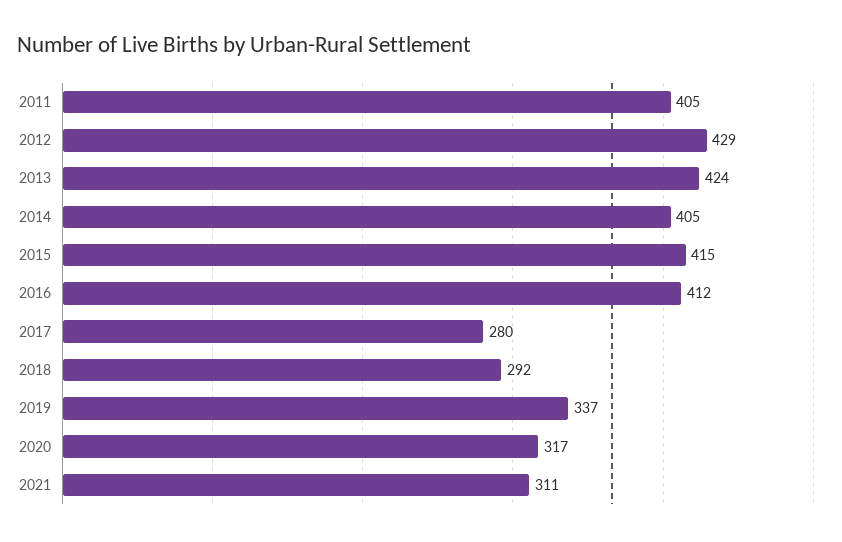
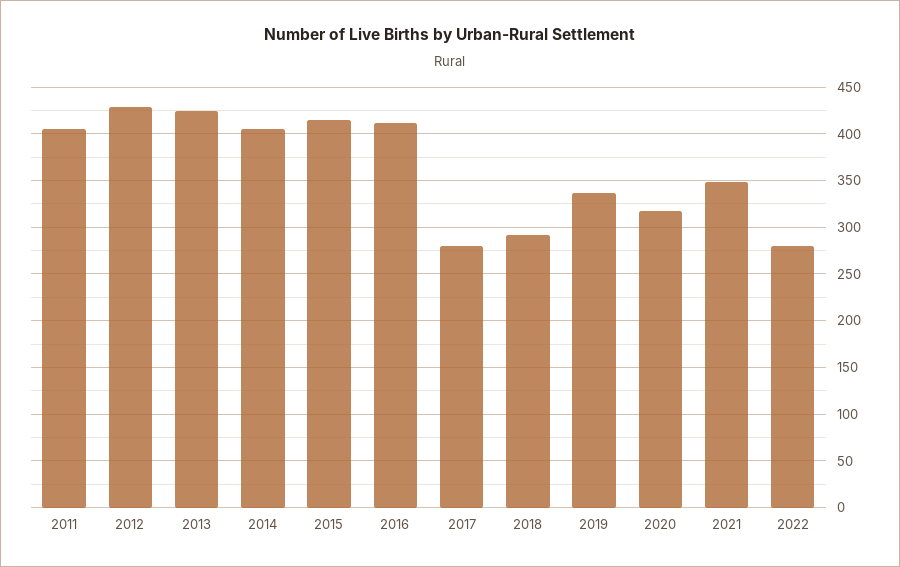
2021: 311 -> 350
2022: none -> 280

